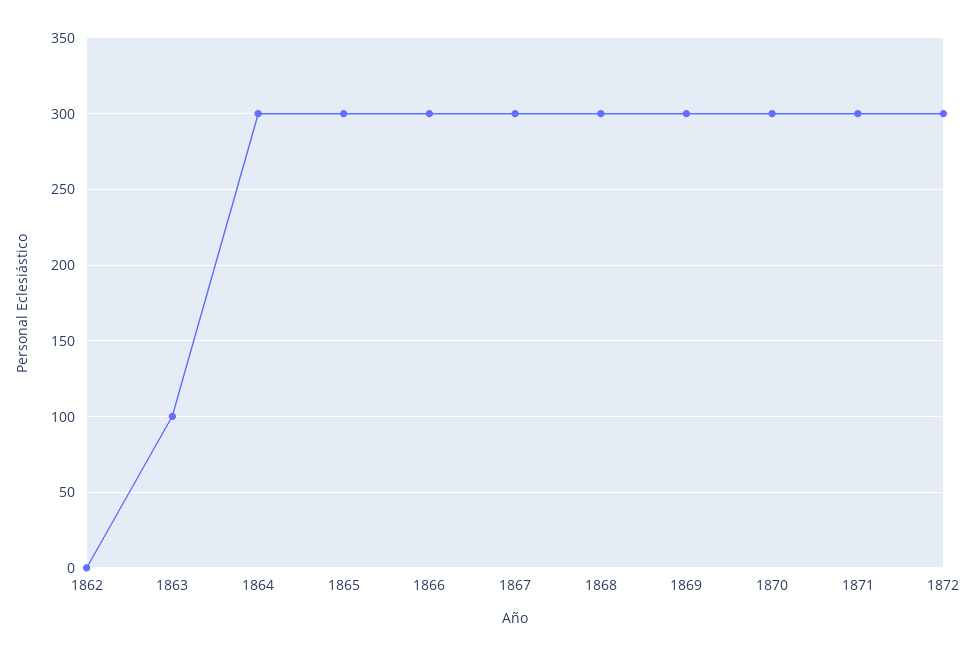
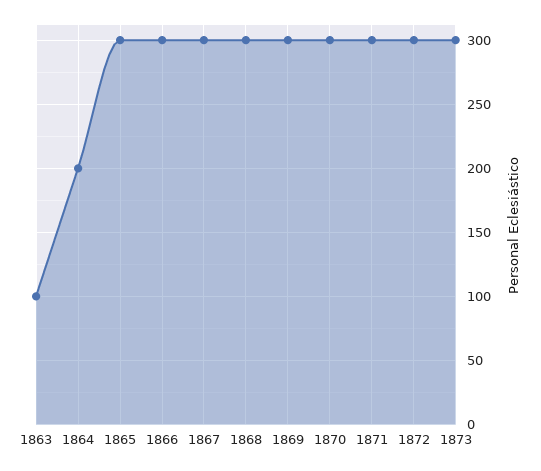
1862: 0 -> none
1864: 300 -> 200
1873: none -> 300

